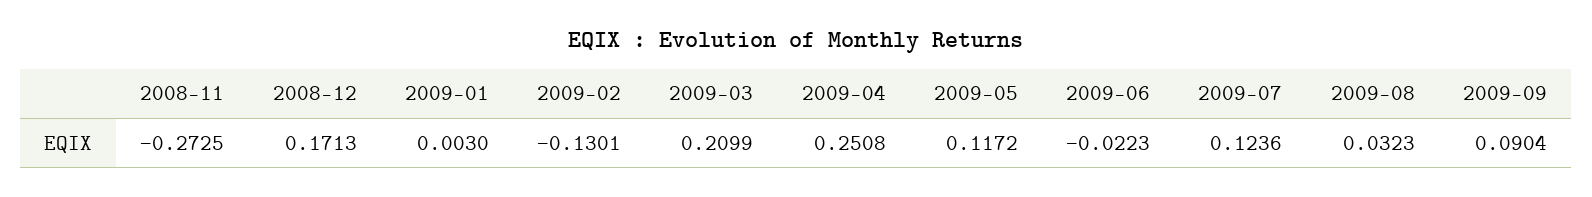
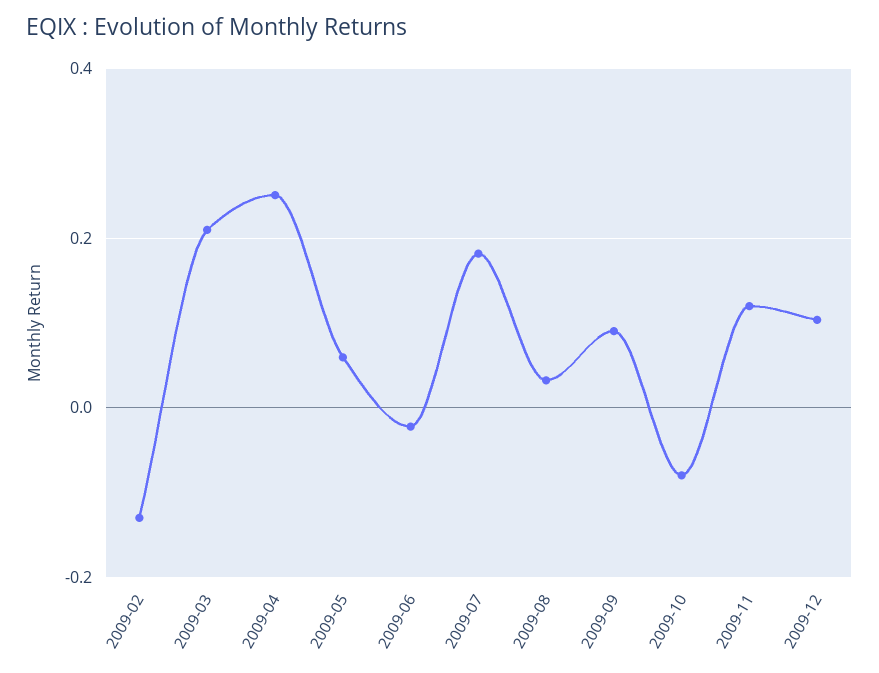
2008-11: -0.2725 -> none
2008-12: 0.1713 -> none
2009-01: 0.003 -> none
2009-05: 0.1172 -> 0.06
2009-07: 0.1236 -> 0.18
2009-10: none -> -0.08
2009-11: none -> 0.12
2009-12: none -> 0.1

